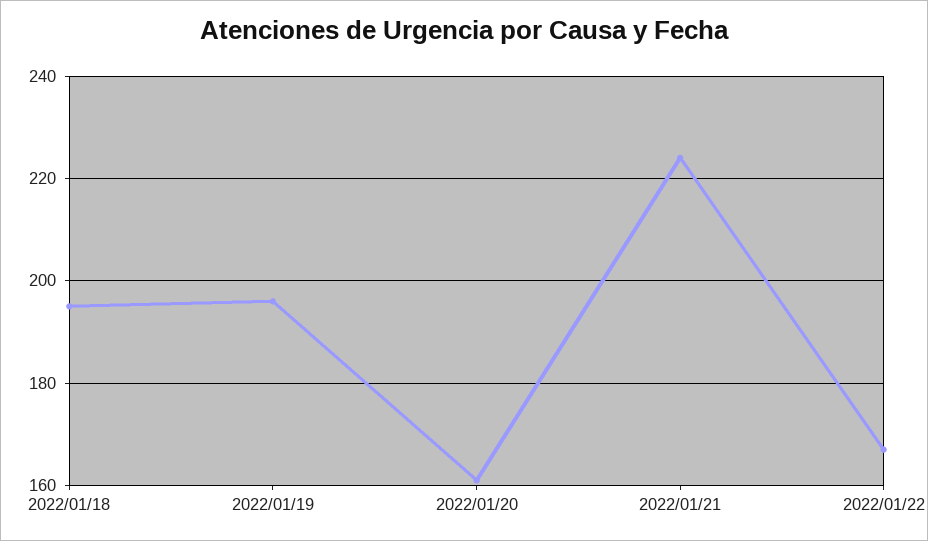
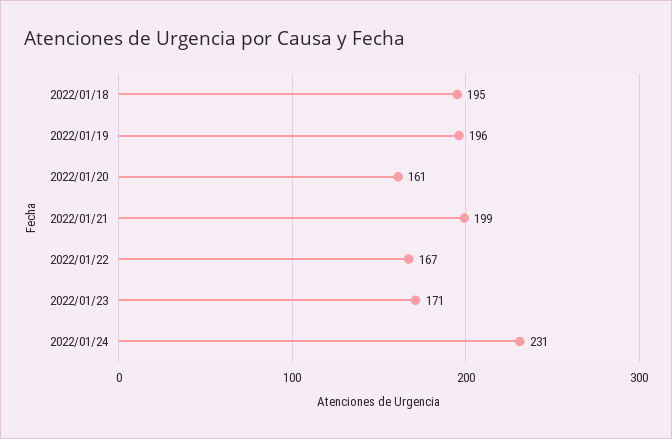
2022/01/21: 225 -> 199
2022/01/23: none -> 171
2022/01/24: none -> 231

